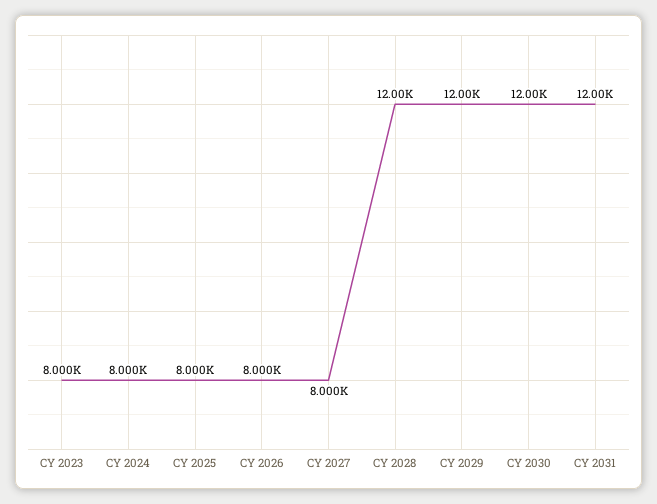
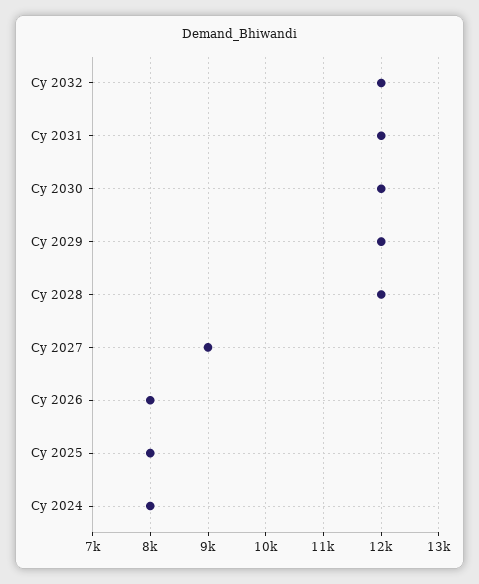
CY 2023: 8000 -> none
CY 2027: 8000 -> 9000
Cy 2032: none -> 12000

